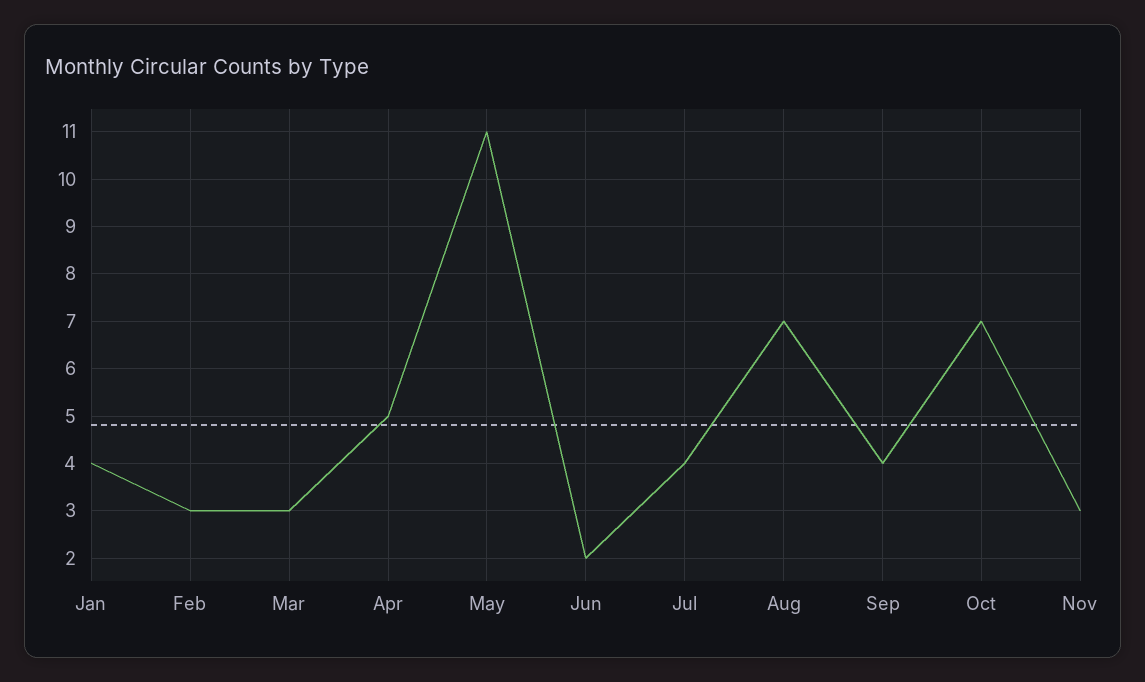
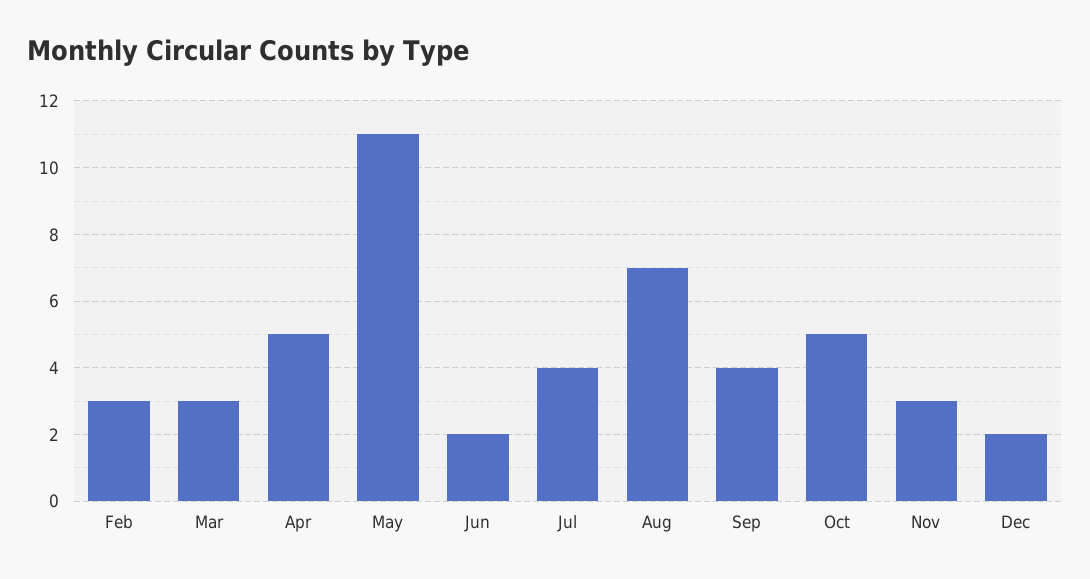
Jan: 4 -> none
Oct: 7 -> 5
Dec: none -> 2

